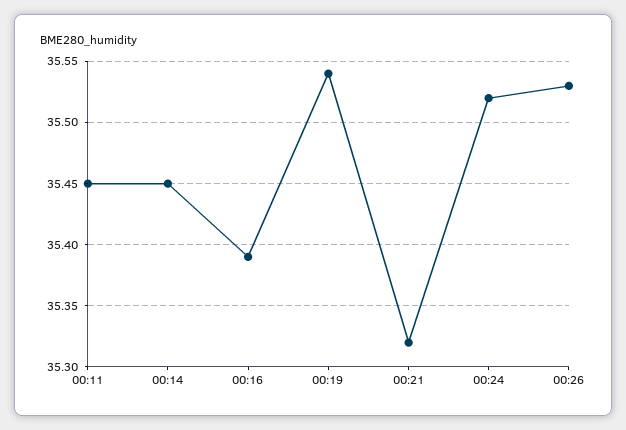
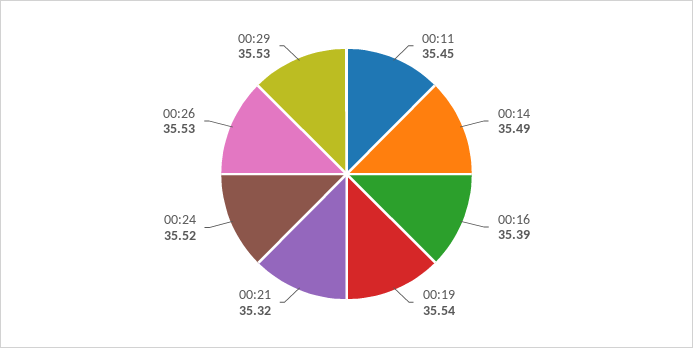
00:14: 35.45 -> 35.49
00:29: none -> 35.53

